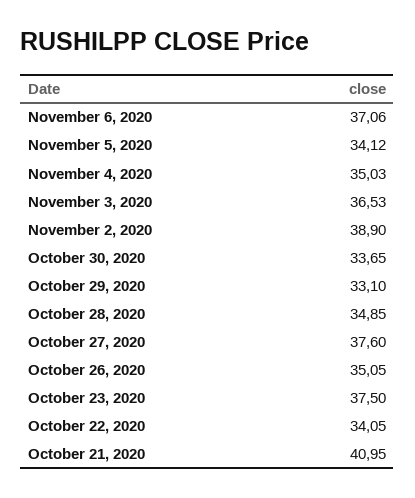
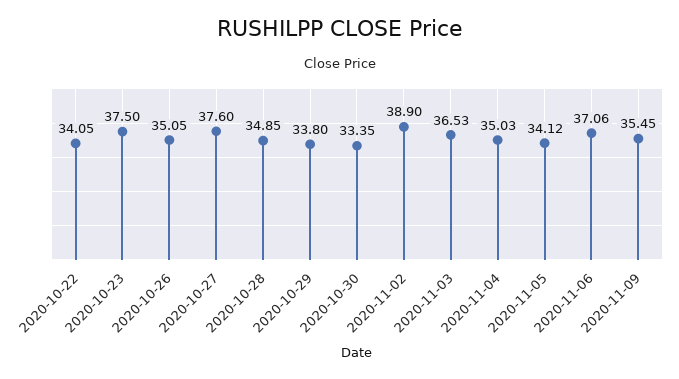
October 30, 2020: 33.65 -> 33.35
October 29, 2020: 33.1 -> 33.8
October 21, 2020: 40.95 -> none
2020-11-09: none -> 35.45

